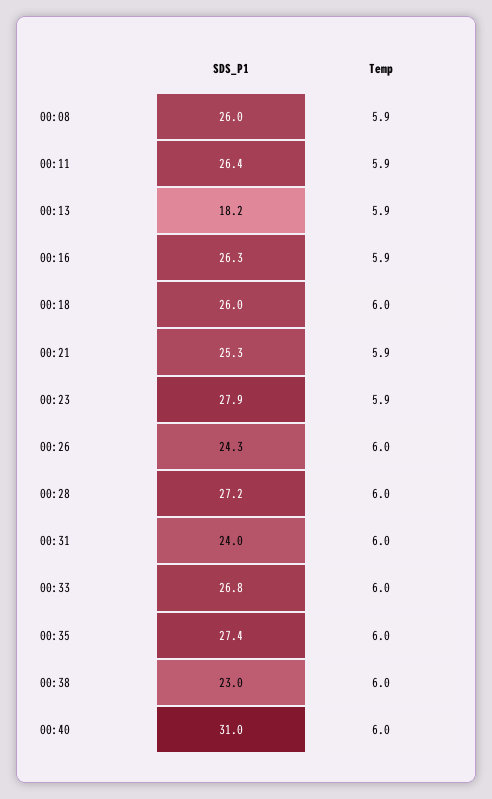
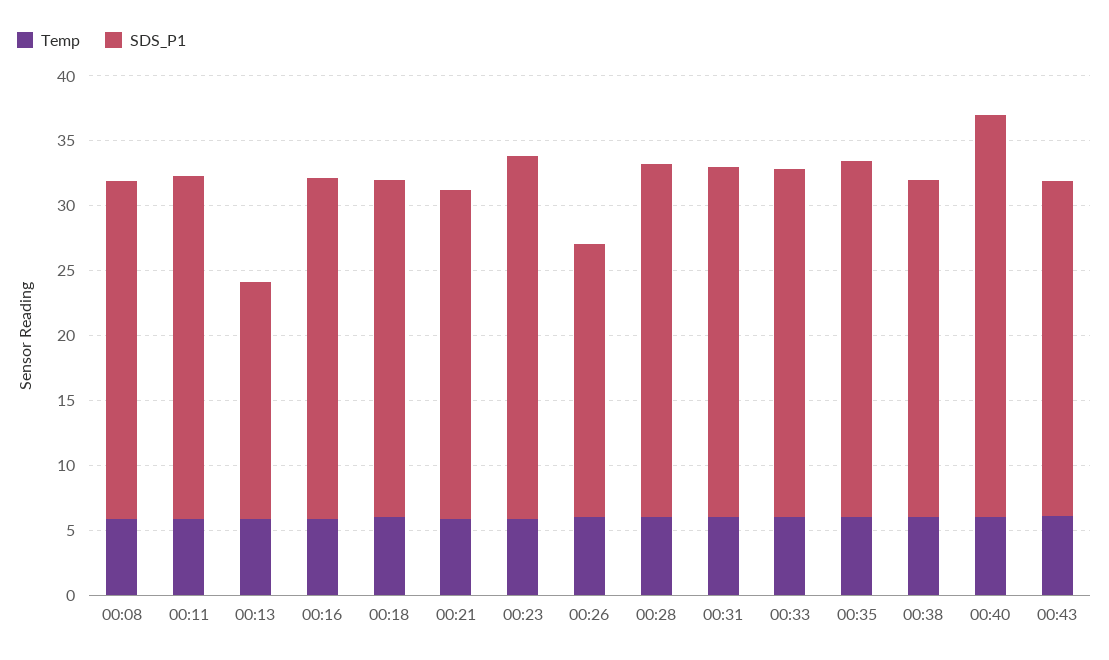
SDS_P1, 00:26: 24.3 -> 21
SDS_P1, 00:31: 24 -> 27
SDS_P1, 00:38: 23 -> 26
Temp, 00:43: none -> 6
SDS_P1, 00:43: none -> 26

